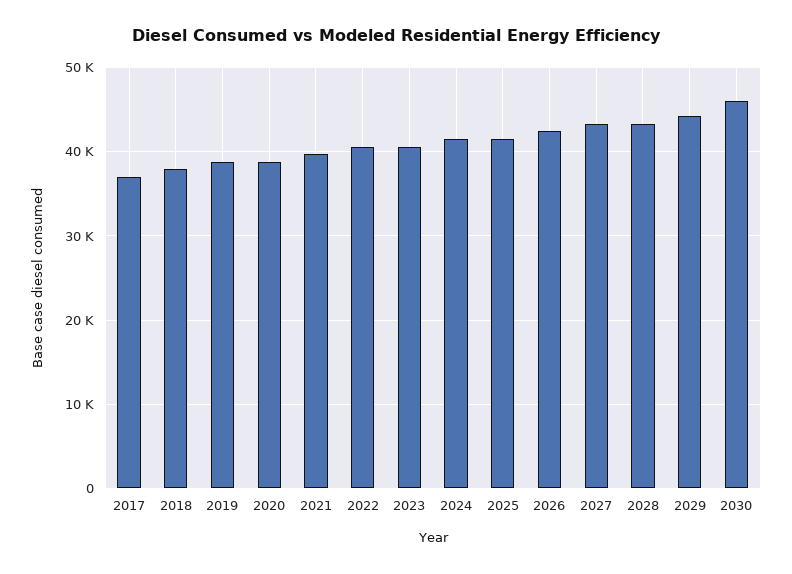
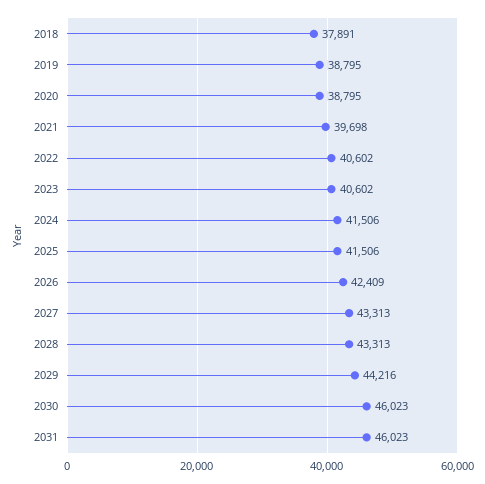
2017: 37000 -> none
2031: none -> 46023

